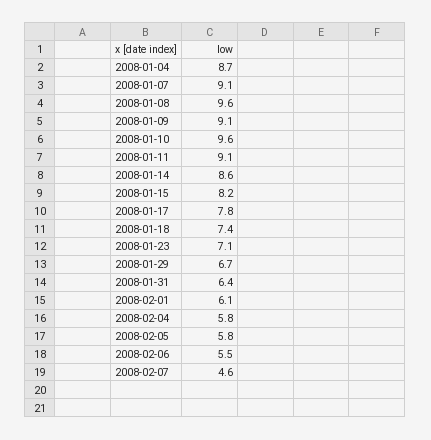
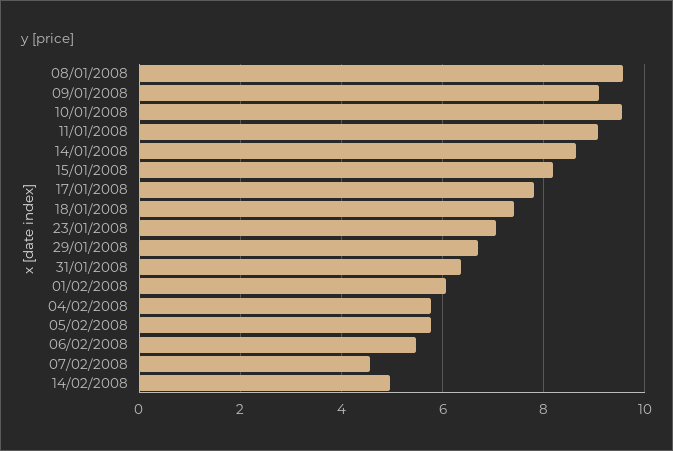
2008-01-04: 8.7 -> none
2008-01-07: 9.1 -> none
14/02/2008: none -> 5

